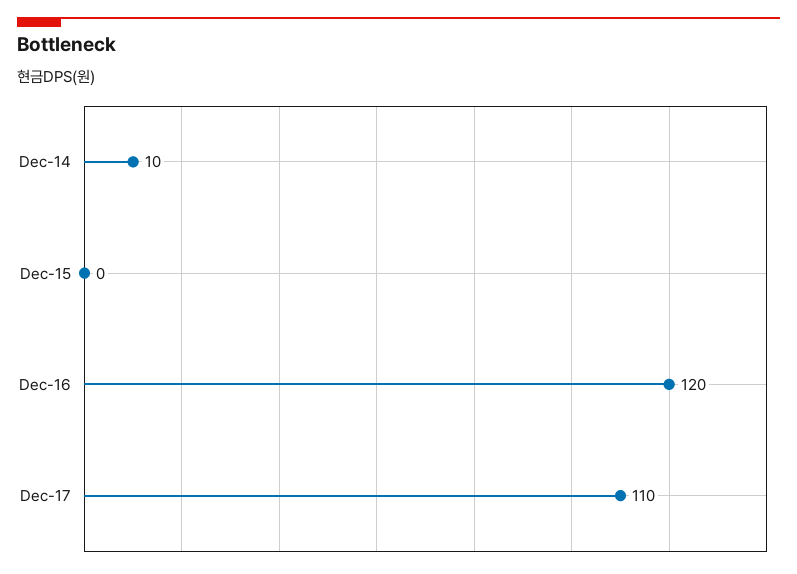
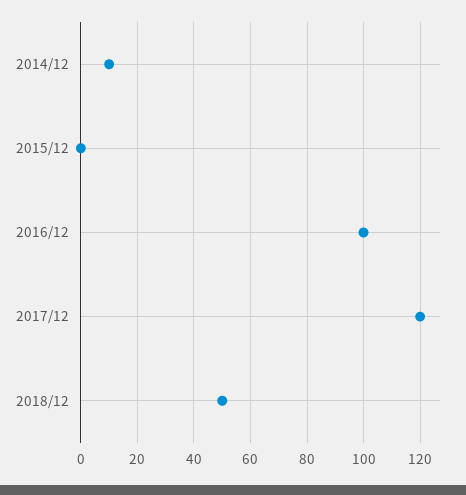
Dec-16: 120 -> 100
Dec-17: 110 -> 120
2018/12: none -> 50

